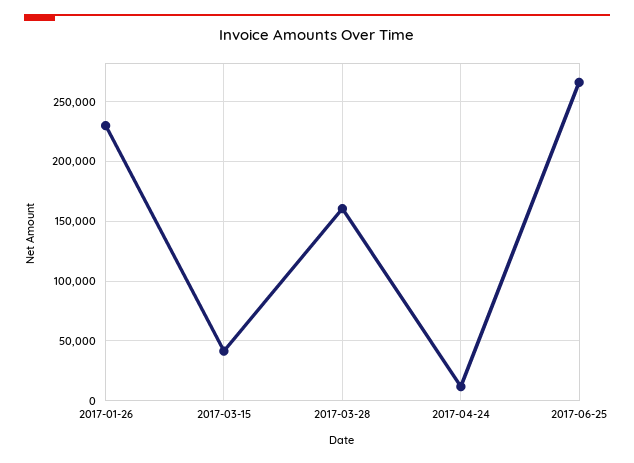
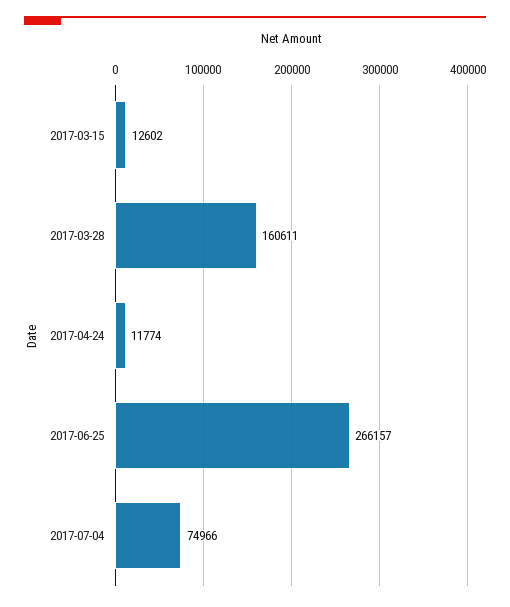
2017-01-26: 230000 -> none
2017-03-15: 40000 -> 12602
2017-07-04: none -> 74966

